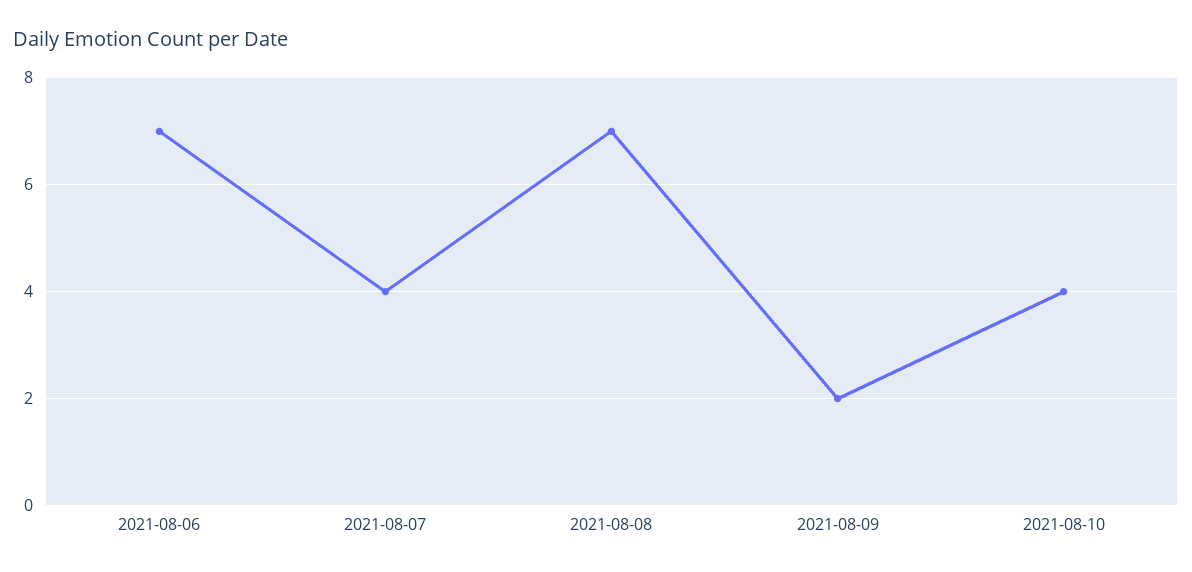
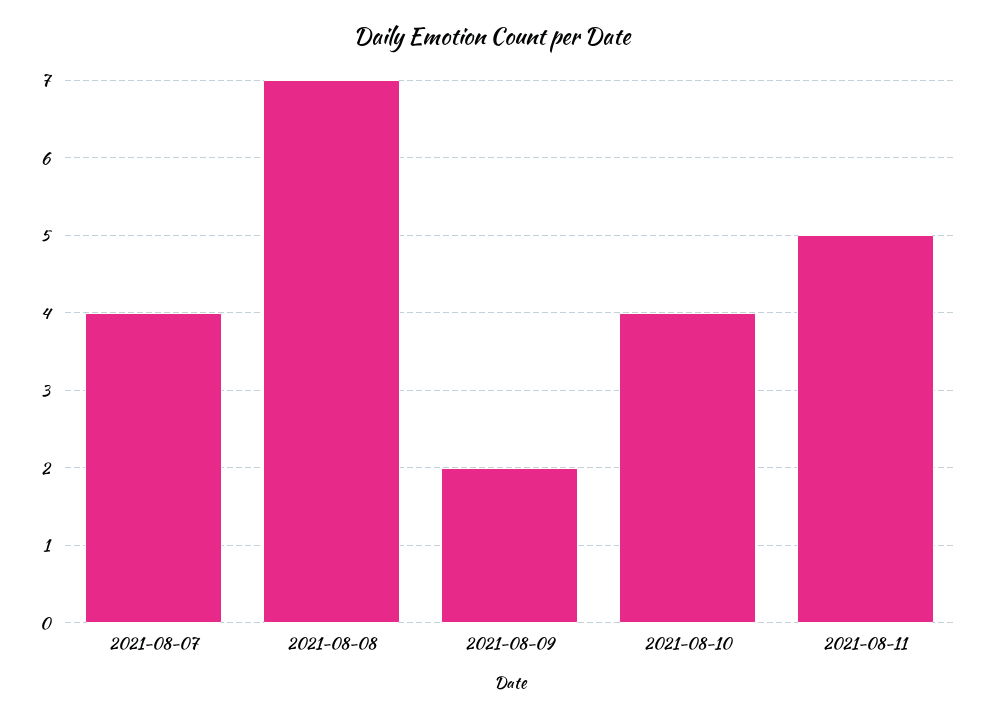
2021-08-06: 7 -> none
2021-08-11: none -> 5

